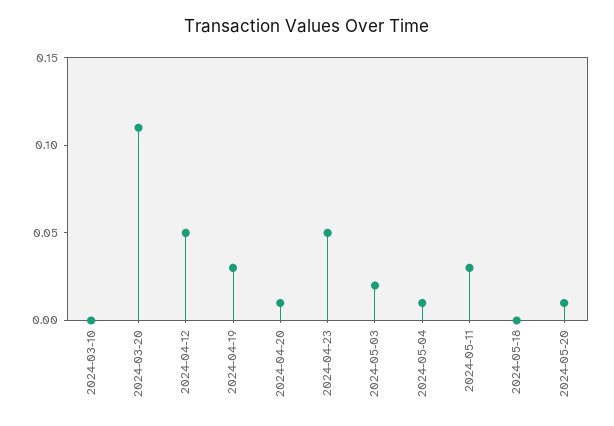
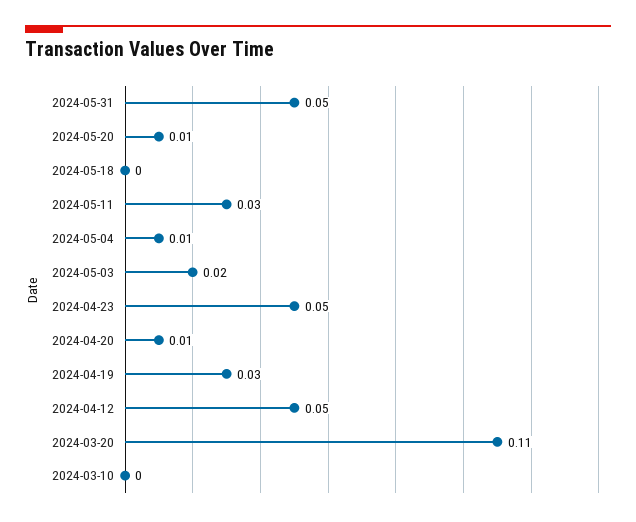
2024-05-31: none -> 0.05

